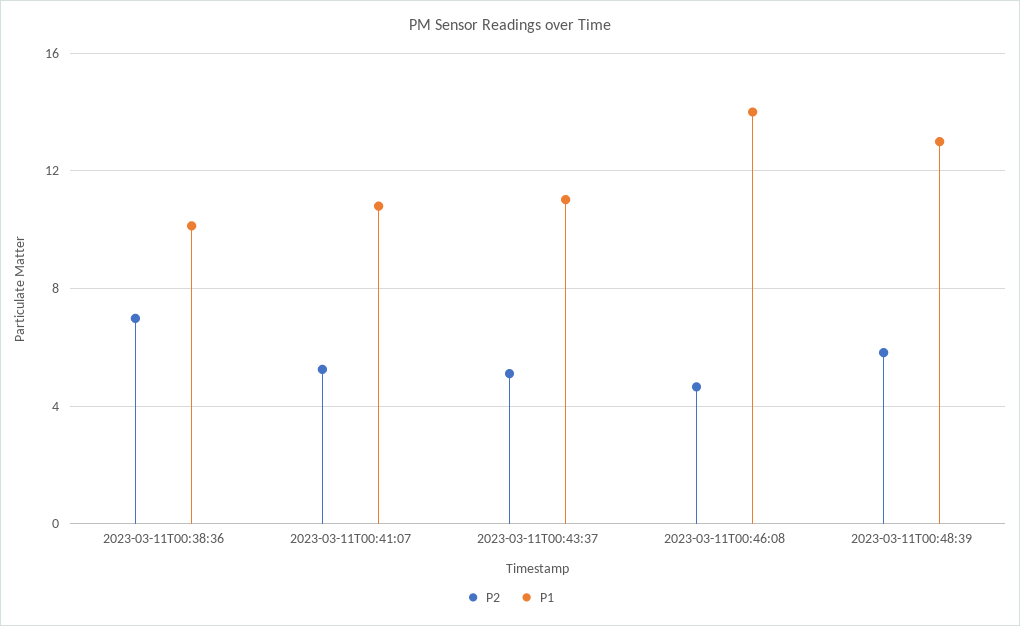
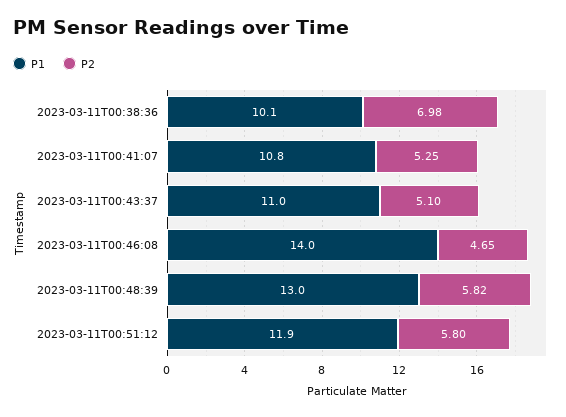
P1, 2023-03-11T00:51:12: none -> 11.9
P2, 2023-03-11T00:51:12: none -> 5.8

